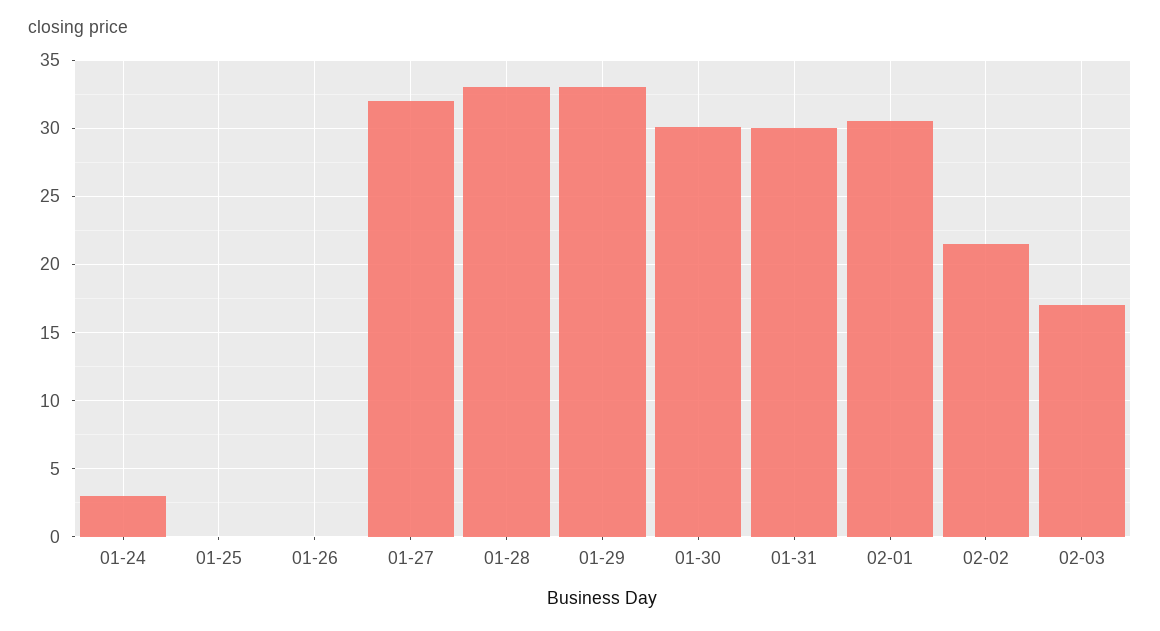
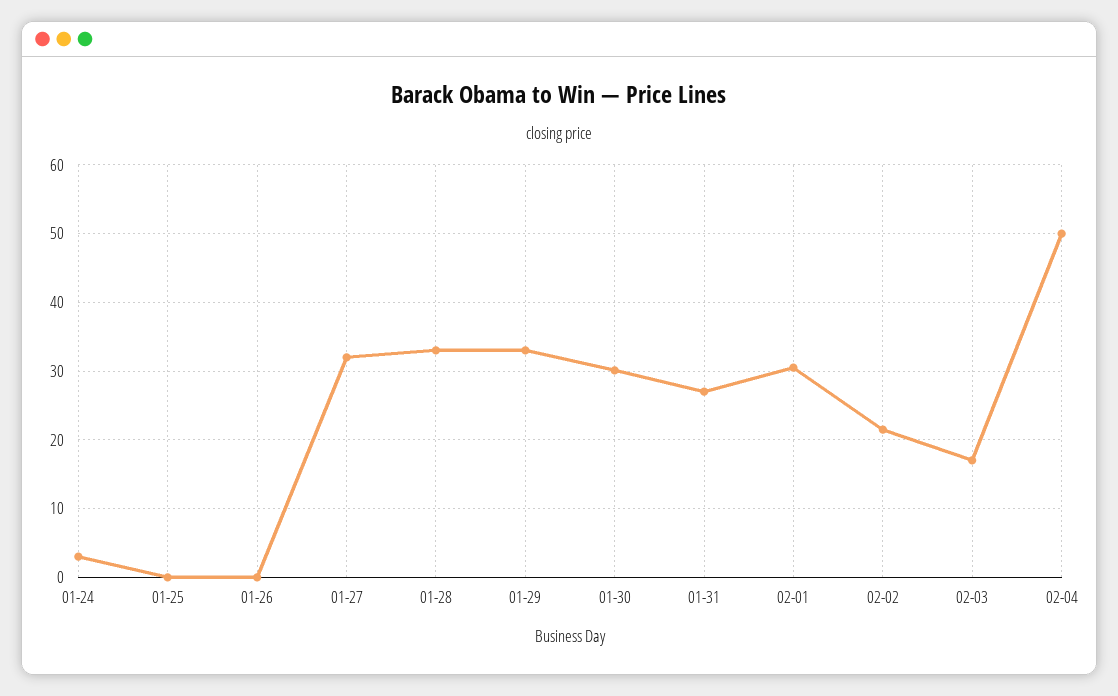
01-31: 30 -> 27
02-04: none -> 50

